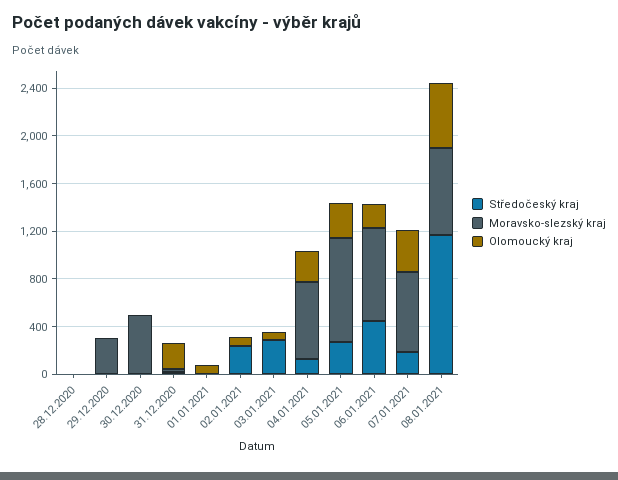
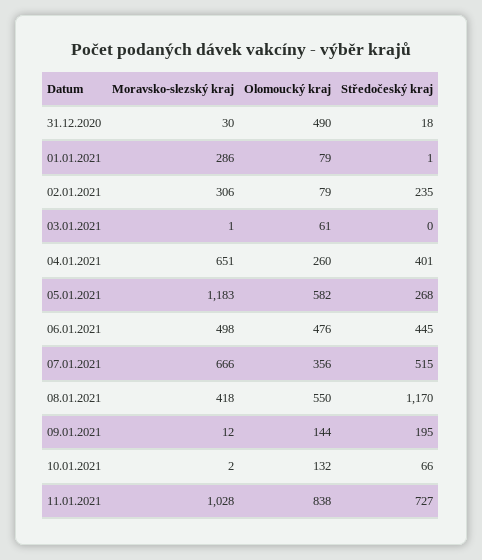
Středočeský kraj, 28.12.2020: 0 -> none
Moravsko-slezský kraj, 28.12.2020: 0 -> none
Olomoucký kraj, 28.12.2020: 0 -> none
Středočeský kraj, 29.12.2020: 0 -> none
Moravsko-slezský kraj, 29.12.2020: 300 -> none
Olomoucký kraj, 29.12.2020: 0 -> none
Středočeský kraj, 30.12.2020: 0 -> none
Moravsko-slezský kraj, 30.12.2020: 500 -> none
Olomoucký kraj, 30.12.2020: 0 -> none
Olomoucký kraj, 31.12.2020: 200 -> 490
Moravsko-slezský kraj, 01.01.2021: 0 -> 286
Moravsko-slezský kraj, 02.01.2021: 0 -> 306
Středočeský kraj, 03.01.2021: 300 -> 0
Středočeský kraj, 04.01.2021: 100 -> 401
Moravsko-slezský kraj, 05.01.2021: 900 -> 1183
Olomoucký kraj, 05.01.2021: 300 -> 582
Moravsko-slezský kraj, 06.01.2021: 800 -> 498
Olomoucký kraj, 06.01.2021: 200 -> 476
Středočeský kraj, 07.01.2021: 200 -> 515
Moravsko-slezský kraj, 08.01.2021: 700 -> 418
Moravsko-slezský kraj, 09.01.2021: none -> 12
Olomoucký kraj, 09.01.2021: none -> 144
Středočeský kraj, 09.01.2021: none -> 195
Moravsko-slezský kraj, 10.01.2021: none -> 2
Olomoucký kraj, 10.01.2021: none -> 132
Středočeský kraj, 10.01.2021: none -> 66
Moravsko-slezský kraj, 11.01.2021: none -> 1028
Olomoucký kraj, 11.01.2021: none -> 838
Středočeský kraj, 11.01.2021: none -> 727

